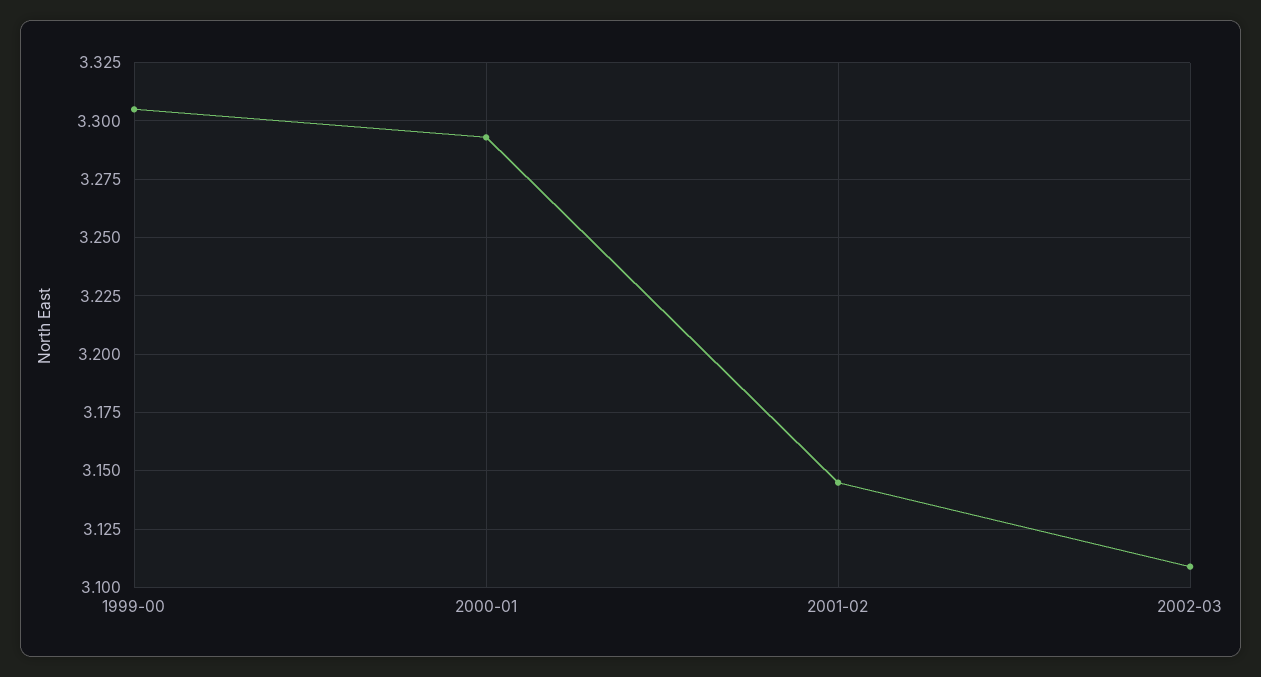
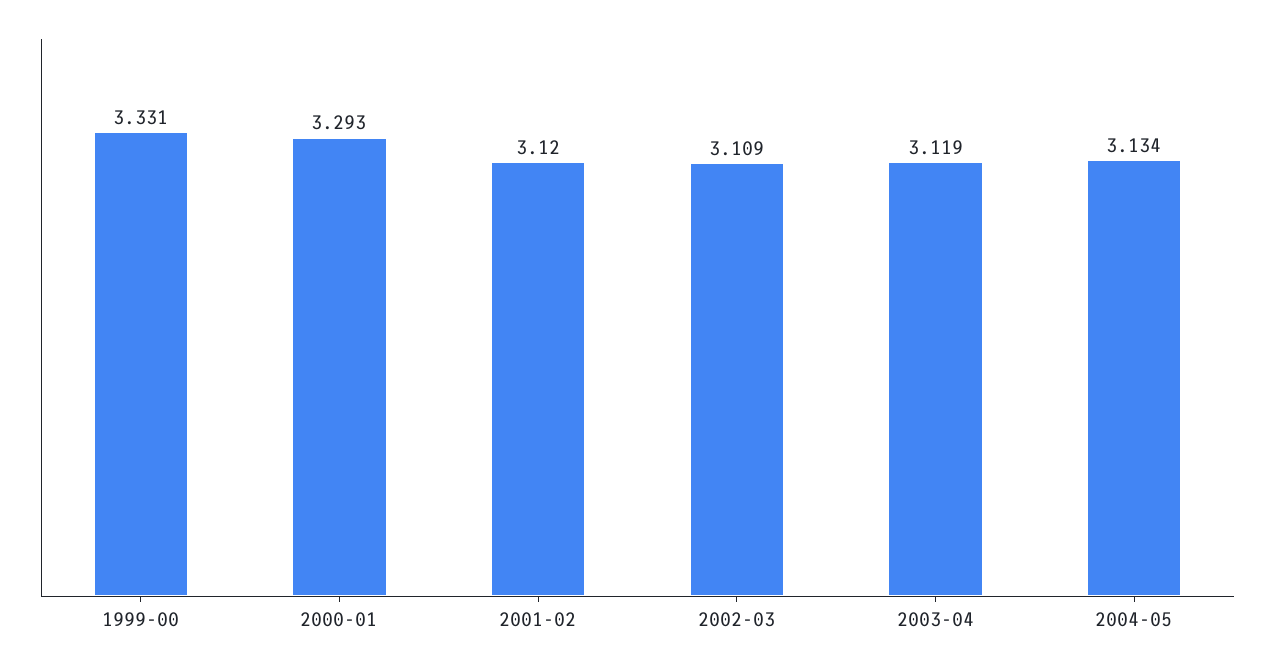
1999-00: 3.305 -> 3.331
2001-02: 3.145 -> 3.12
2003-04: none -> 3.119
2004-05: none -> 3.134

